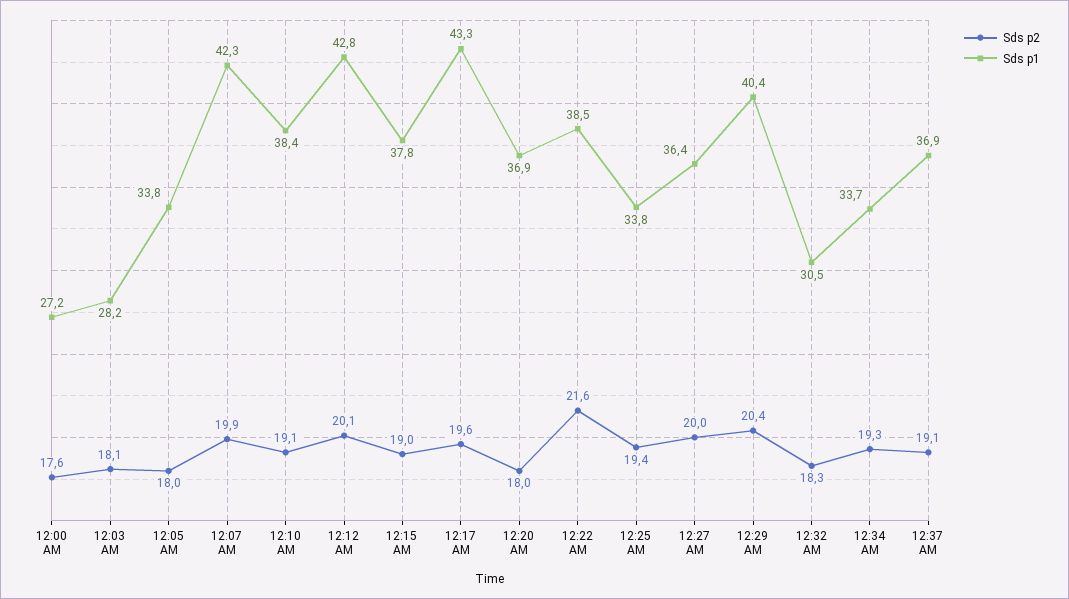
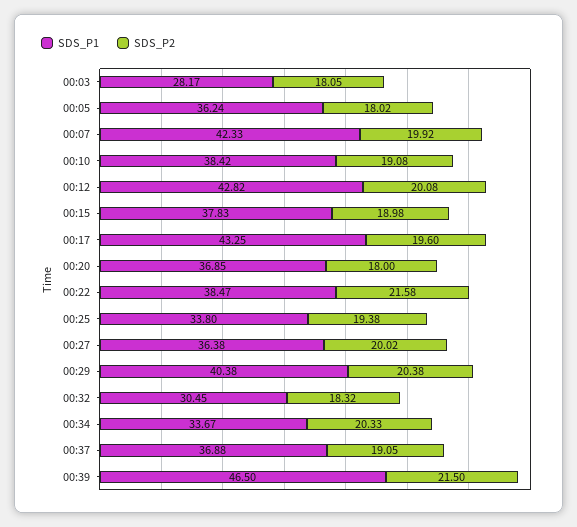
Sds p2, 12:00 AM: 17.6 -> none
Sds p1, 12:00 AM: 27.2 -> none
Sds p1, 12:05 AM: 33.8 -> 36.24
Sds p2, 12:34 AM: 19.3 -> 20.33
Sds p1, 00:39: none -> 46.5
Sds p2, 00:39: none -> 21.5

